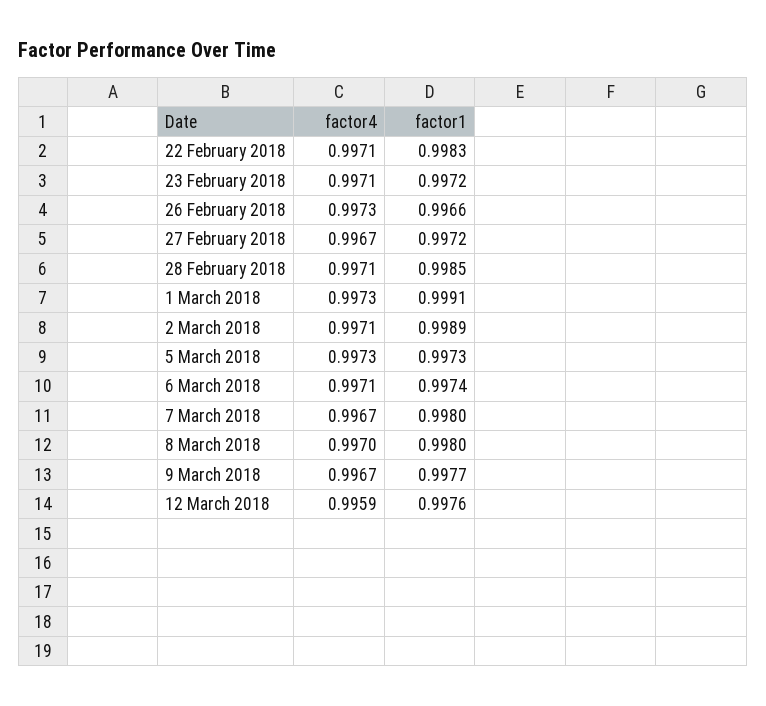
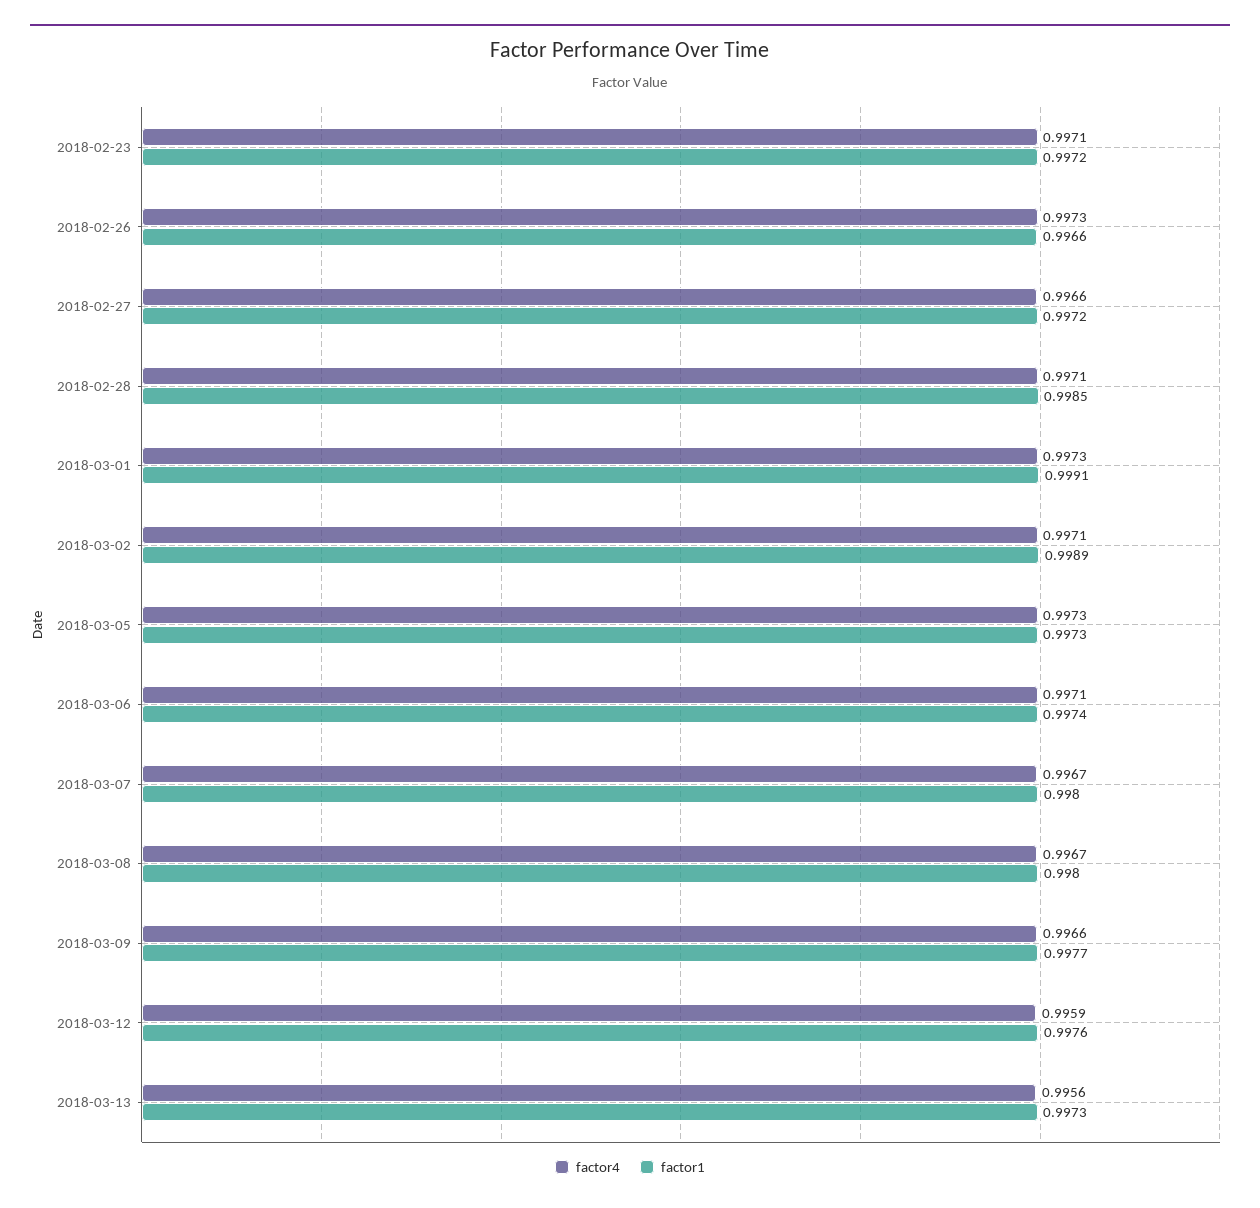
factor4, 22 February 2018: 0.9971 -> none
factor1, 22 February 2018: 0.9983 -> none
factor4, 27 February 2018: 0.9967 -> 0.9966
factor4, 8 March 2018: 0.997 -> 0.9967
factor4, 9 March 2018: 0.9967 -> 0.9966
factor4, 2018-03-13: none -> 0.9956
factor1, 2018-03-13: none -> 0.9973

